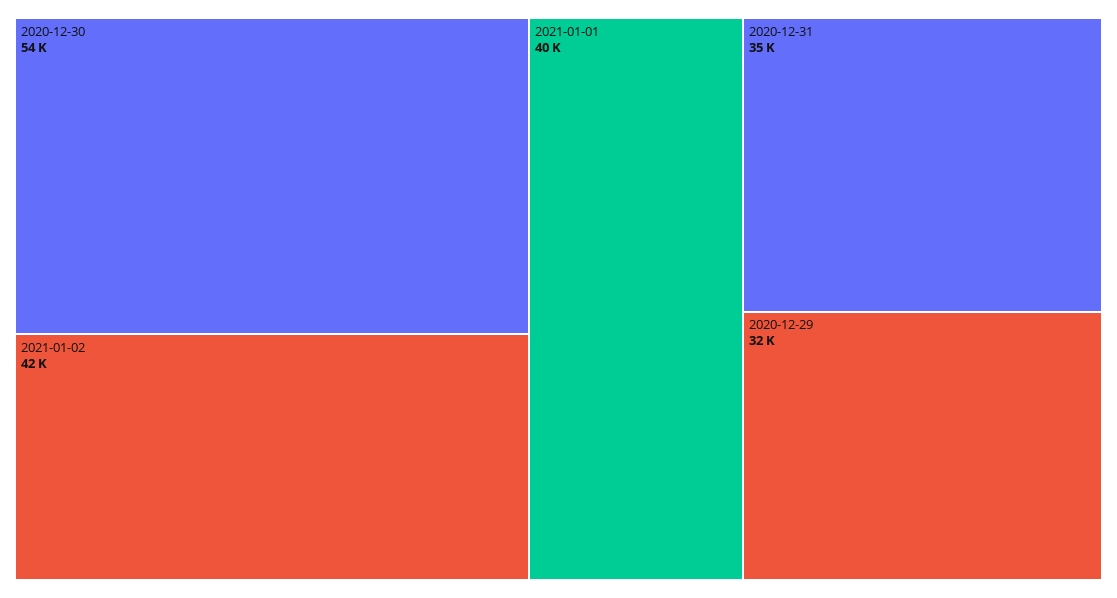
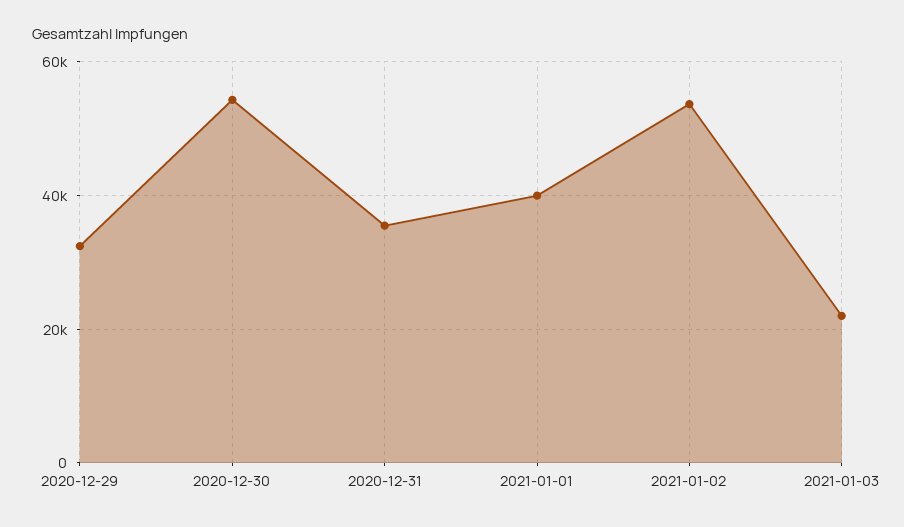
2021-01-02: 42000 -> 54000
2021-01-03: none -> 22000

